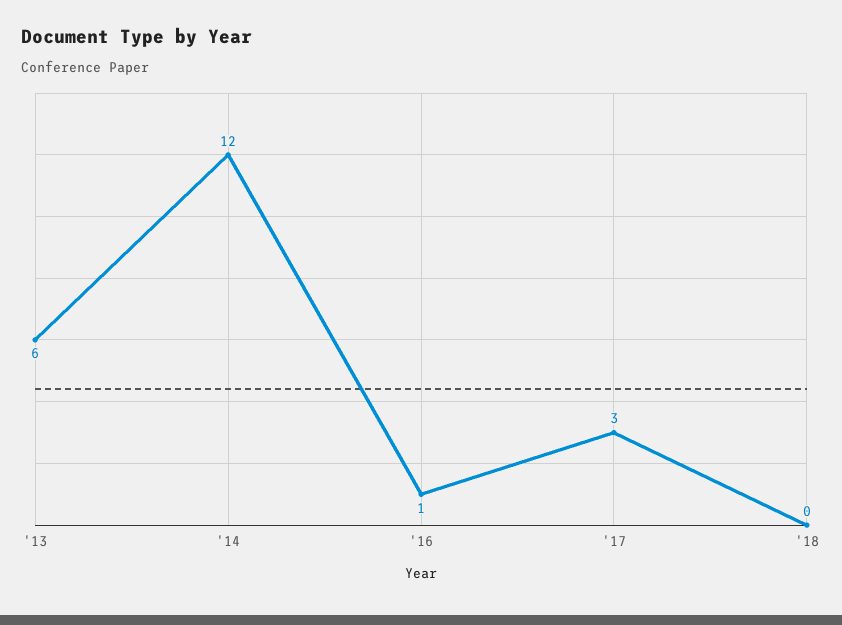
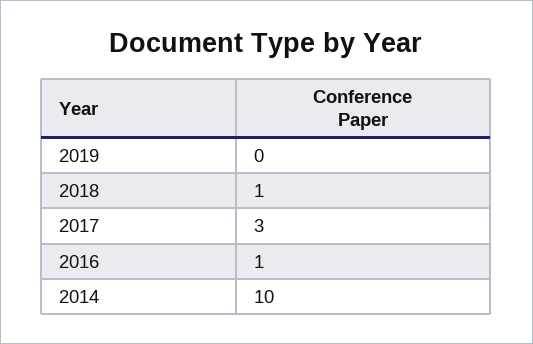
'13: 6 -> none
'14: 12 -> 10
'18: 0 -> 1
2019: none -> 0

